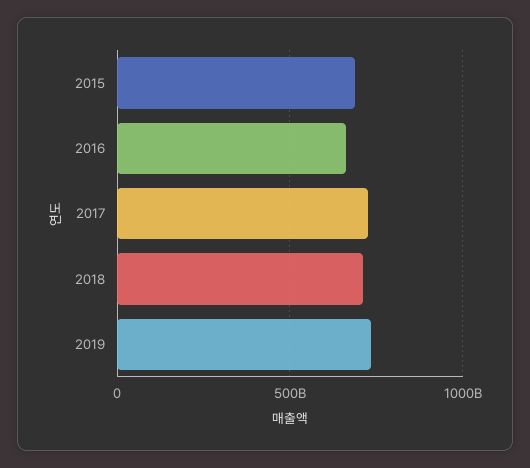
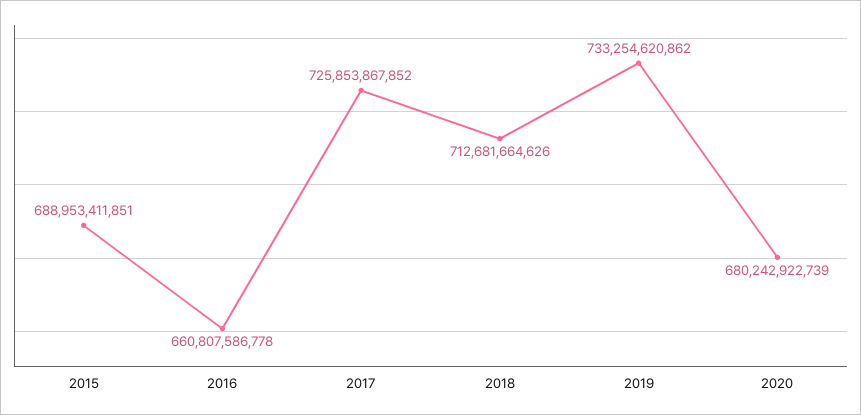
2020: none -> 680242922739

